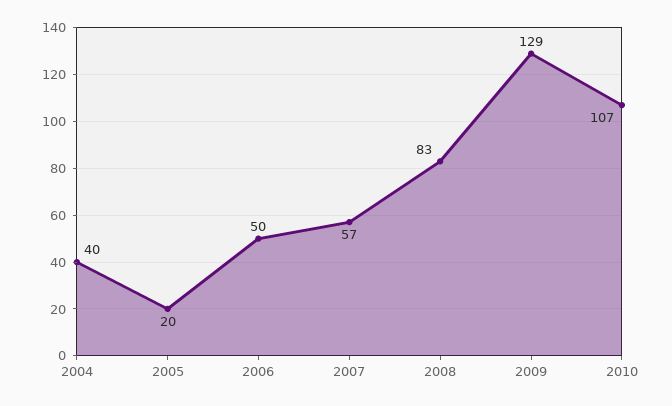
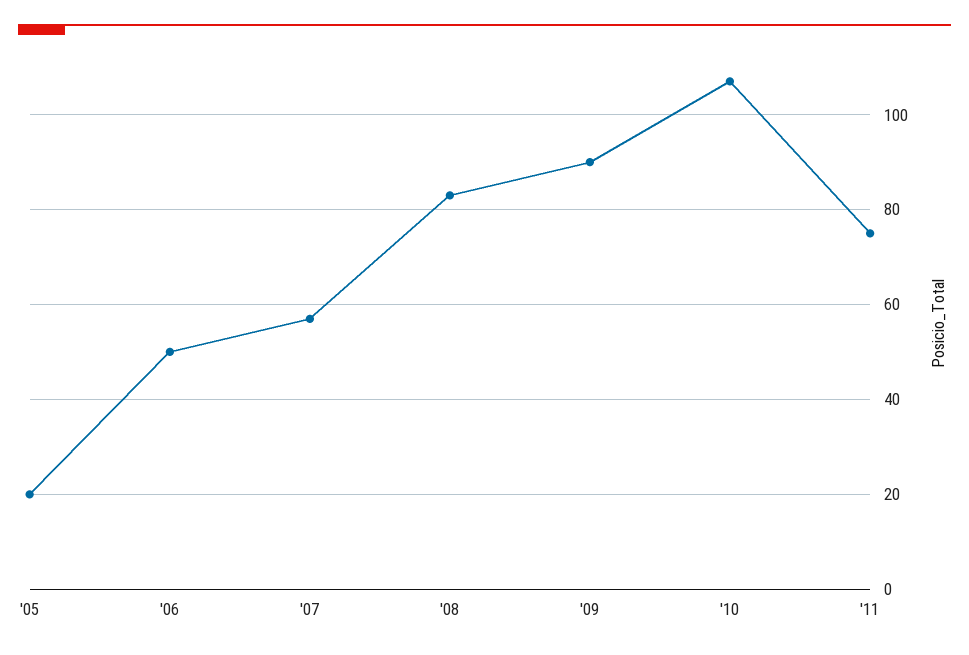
2004: 40 -> none
2009: 129 -> 90
'11: none -> 75

